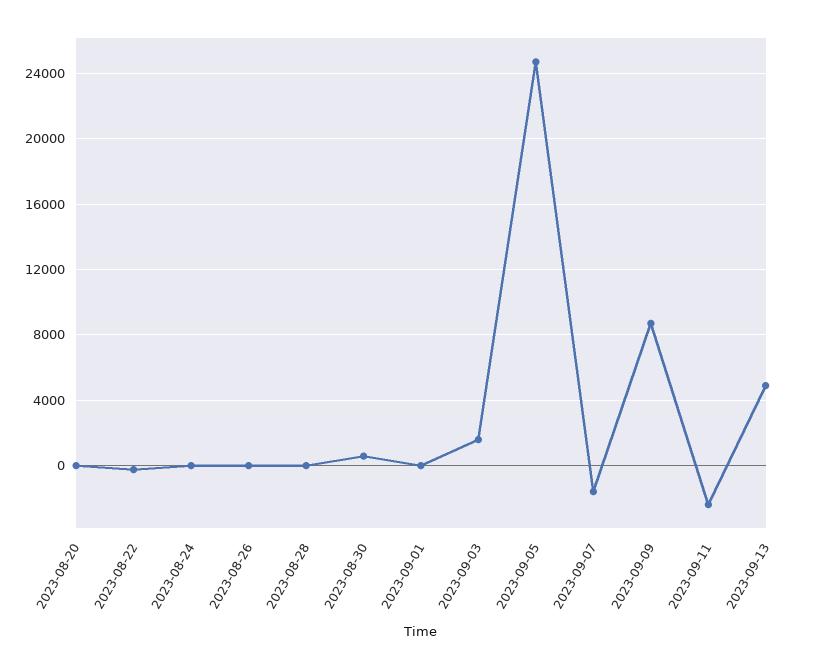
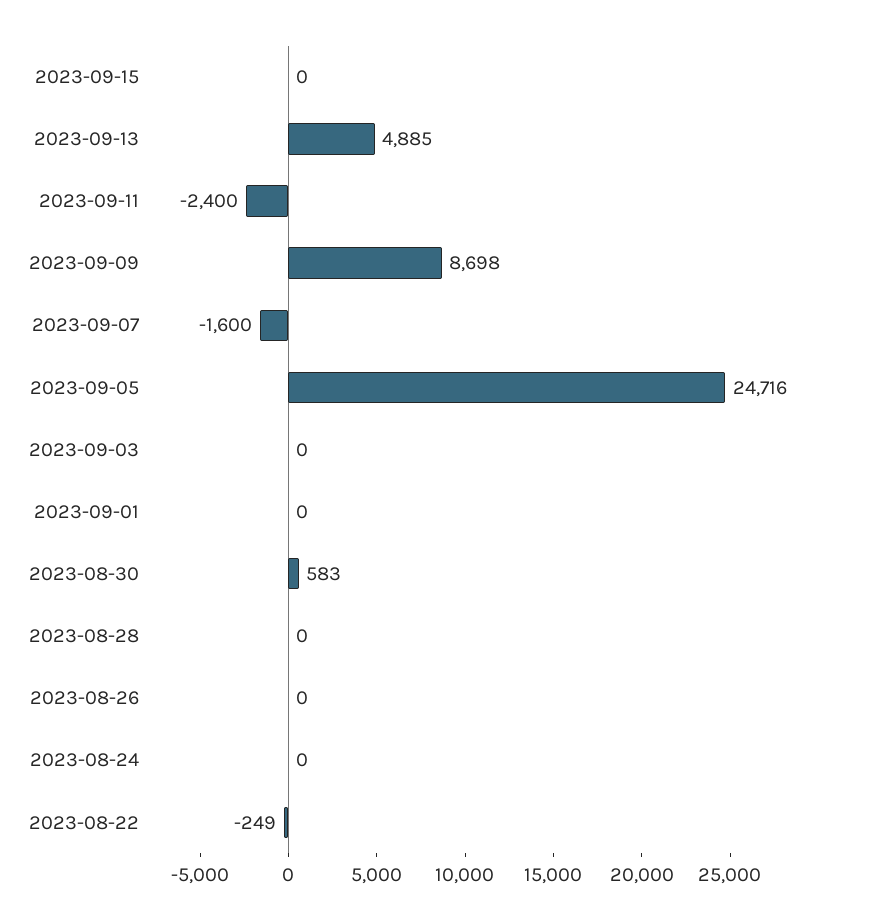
2023-08-20: 0 -> none
2023-09-03: 1500 -> 0
2023-09-15: none -> 0

